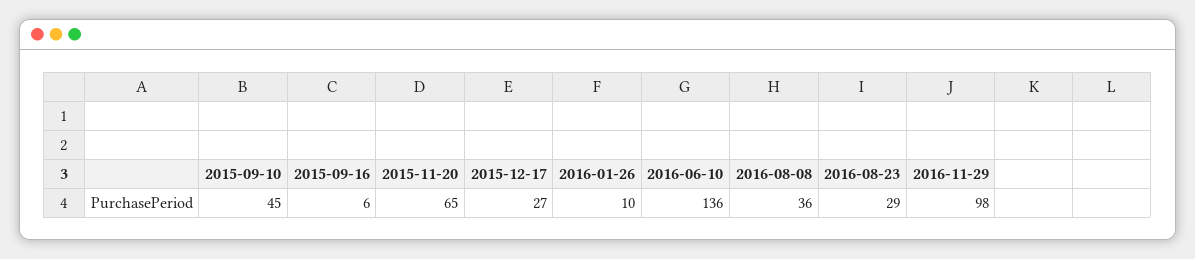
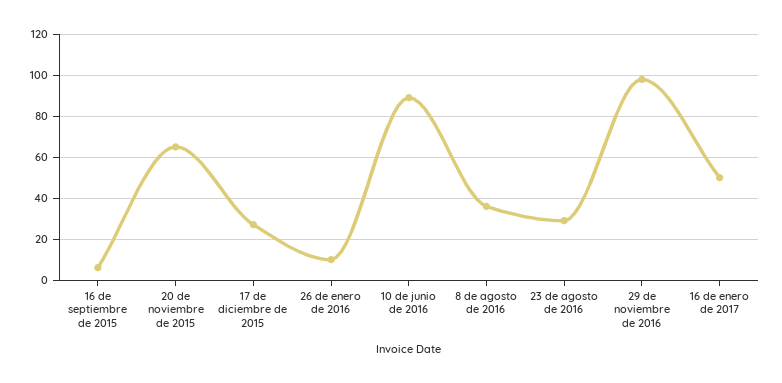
2015-09-10: 45 -> none
2016-06-10: 136 -> 90
16 de enero de 2017: none -> 50

